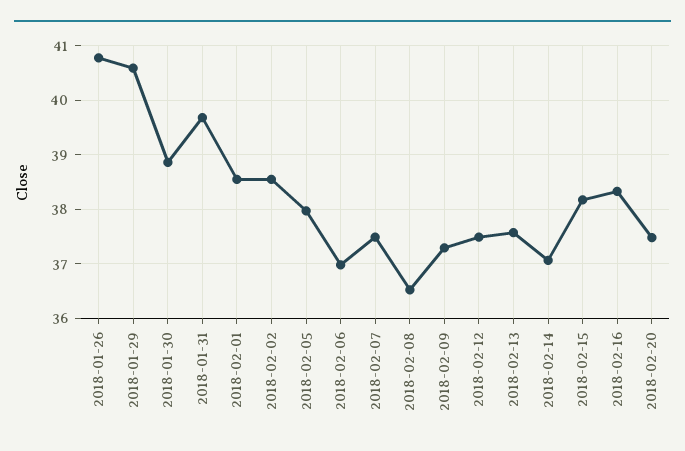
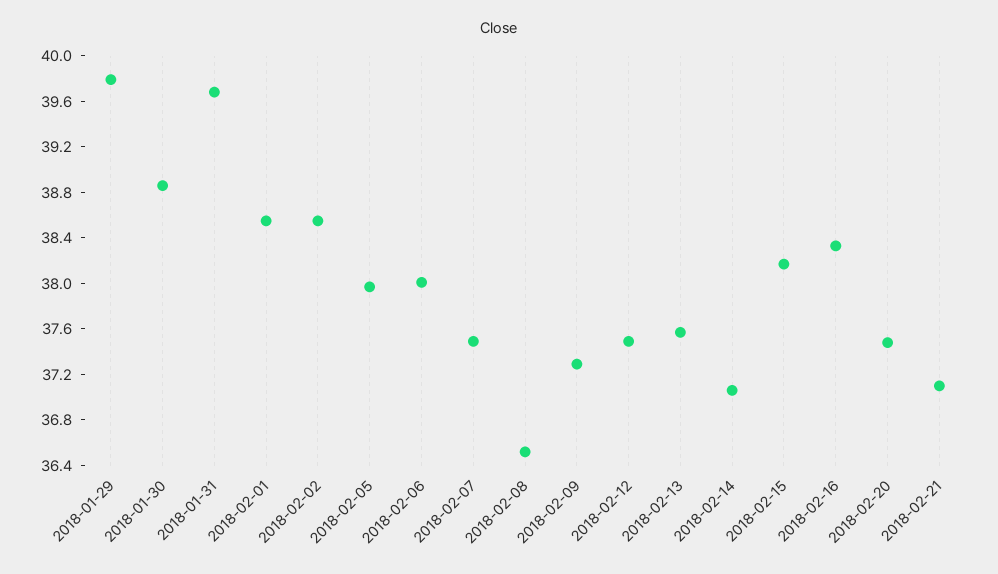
2018-01-26: 40.8 -> none
2018-01-29: 40.6 -> 39.8
2018-02-06: 37 -> 38
2018-02-21: none -> 37.1

